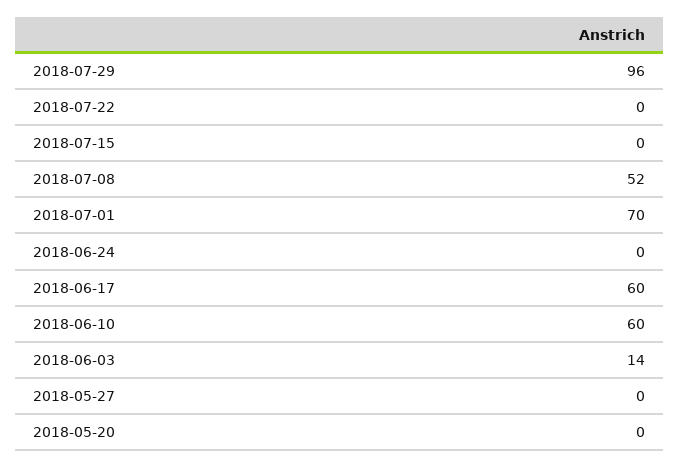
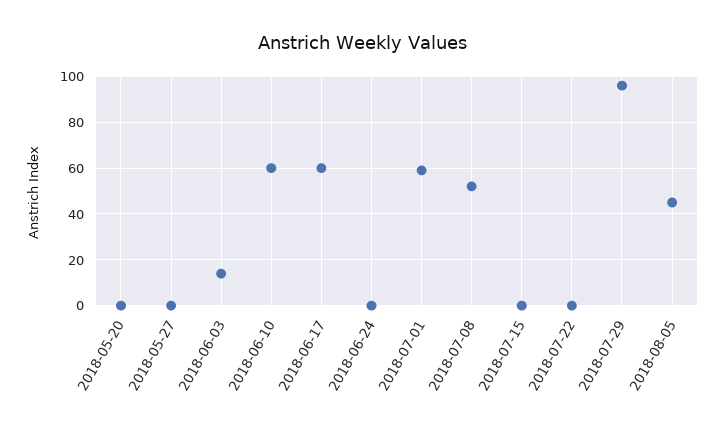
2018-07-01: 70 -> 60
2018-08-05: none -> 45

